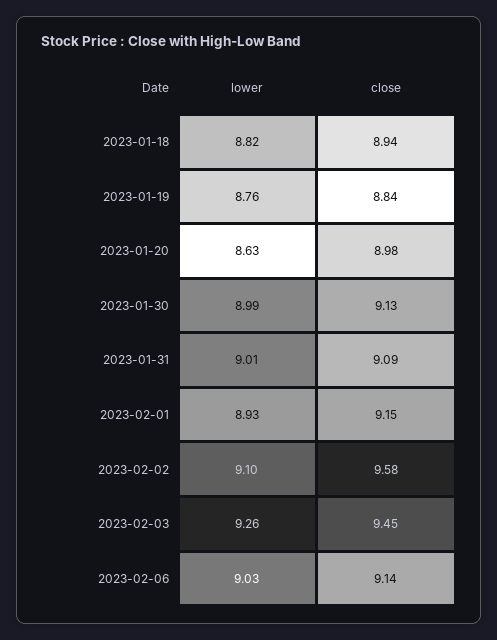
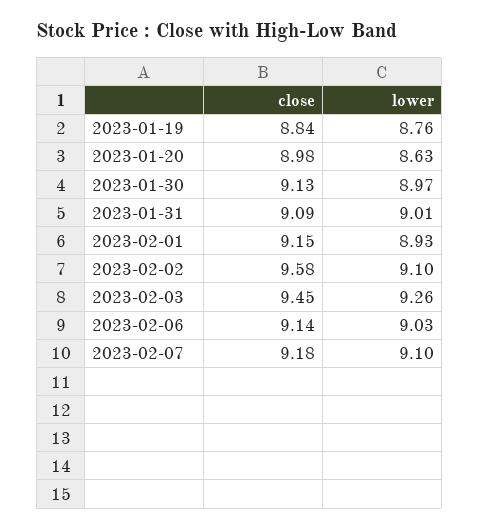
lower, 2023-01-18: 8.82 -> none
close, 2023-01-18: 8.94 -> none
lower, 2023-01-30: 8.99 -> 8.97
close, 2023-02-07: none -> 9.18
lower, 2023-02-07: none -> 9.1

